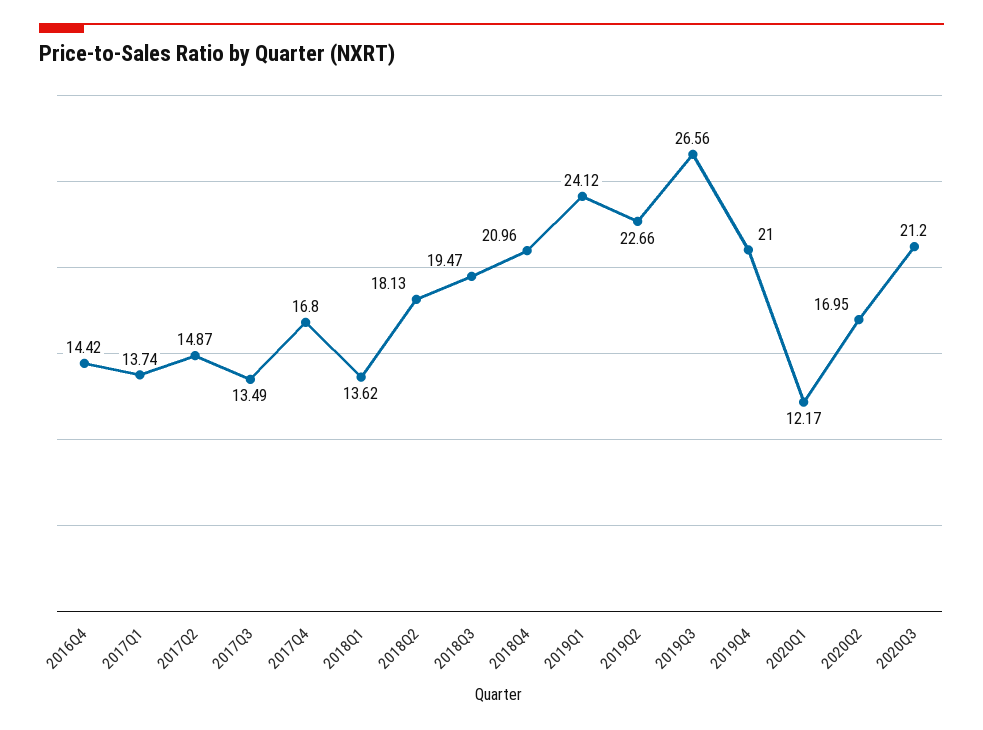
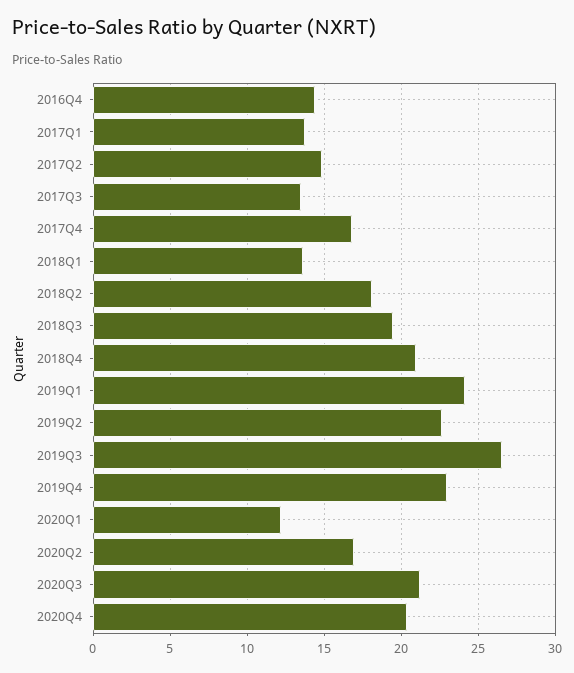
2019Q4: 21 -> 23
2020Q4: none -> 20.5

